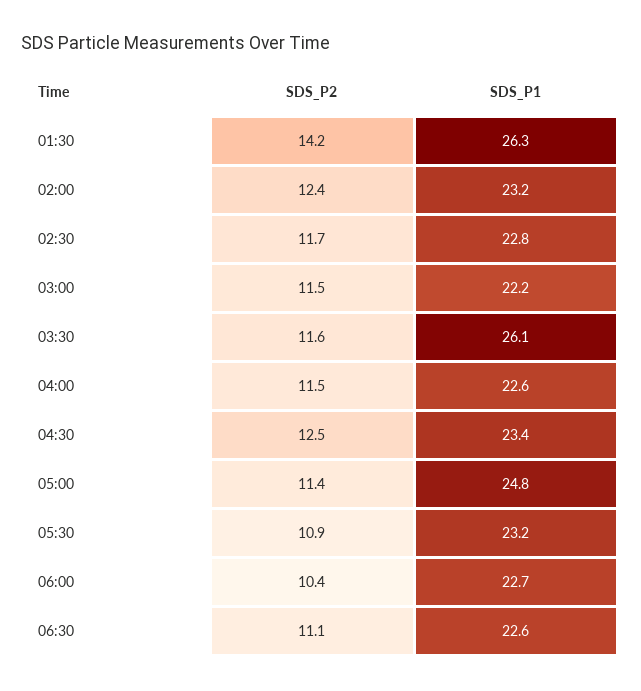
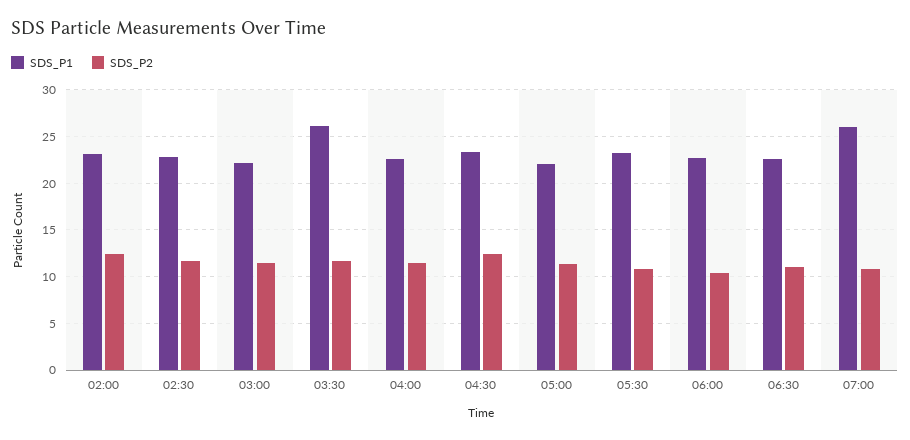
SDS_P2, 01:30: 14.2 -> none
SDS_P1, 01:30: 26.3 -> none
SDS_P1, 05:00: 24.8 -> 22
SDS_P1, 07:00: none -> 26
SDS_P2, 07:00: none -> 11

